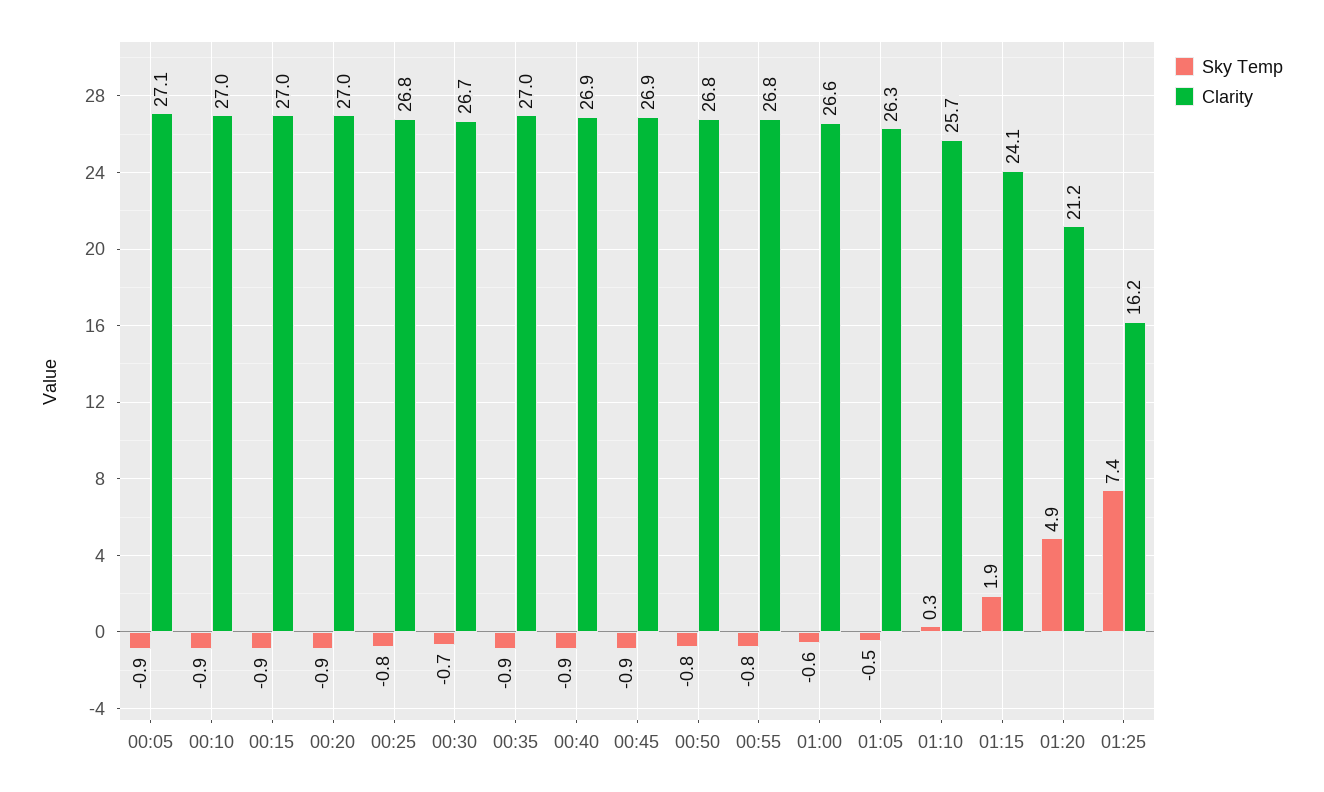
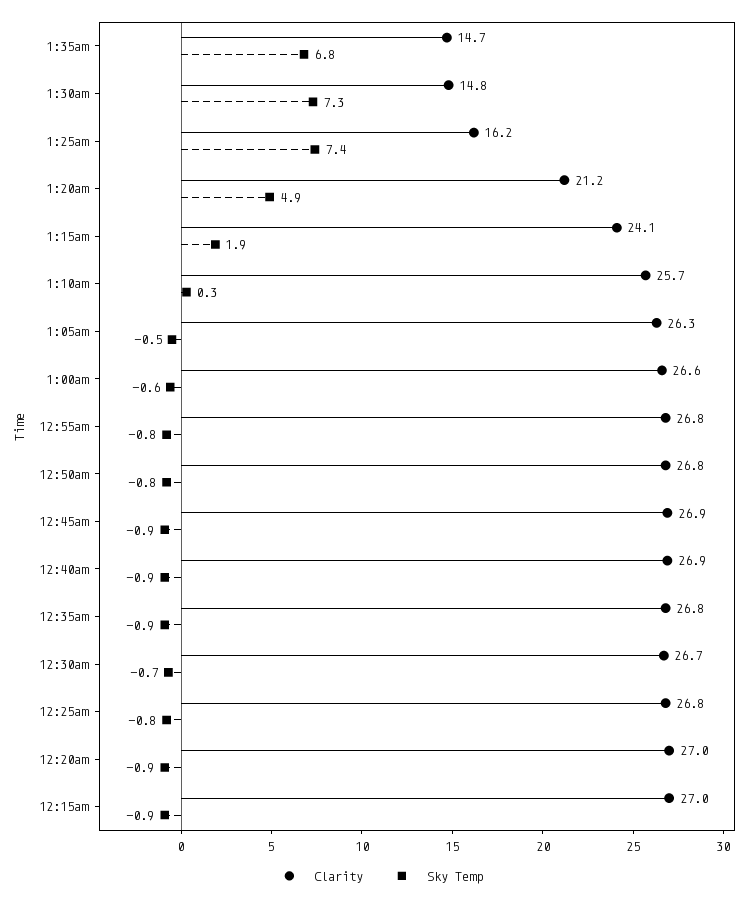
Sky Temp, 00:05: -0.9 -> none
Clarity, 00:05: 27.1 -> none
Sky Temp, 00:10: -0.9 -> none
Clarity, 00:10: 27 -> none
Clarity, 00:35: 27 -> 26.8
Clarity, 1:35am: none -> 14.7
Sky Temp, 1:35am: none -> 6.8
Clarity, 1:30am: none -> 14.8
Sky Temp, 1:30am: none -> 7.3

